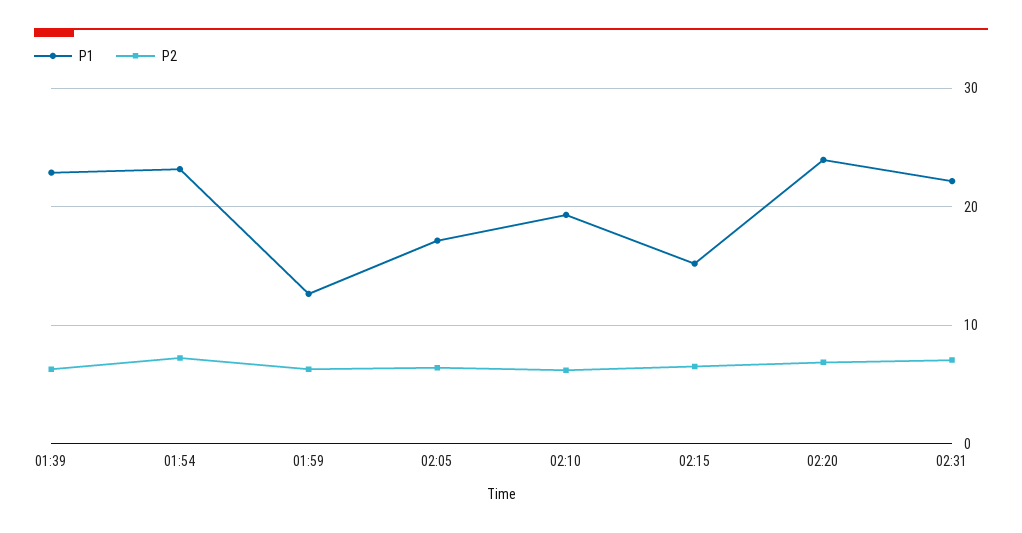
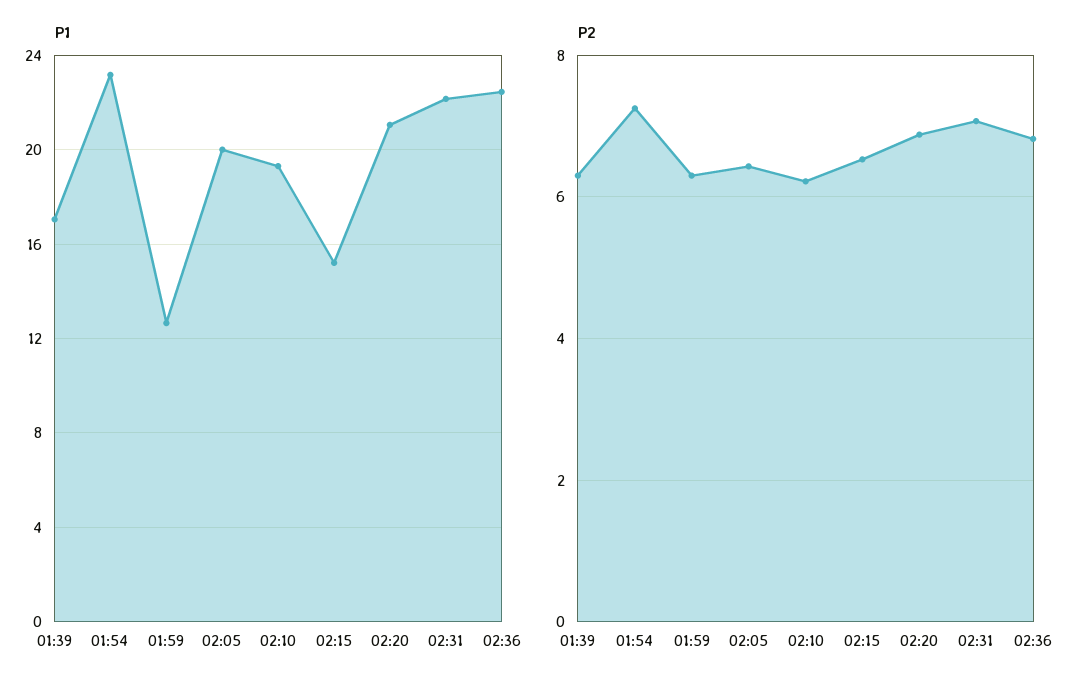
P1, 01:39: 23 -> 17
P1, 02:05: 17 -> 20
P1, 02:20: 24 -> 21
P1, 02:36: none -> 22.5
P2, 02:36: none -> 6.8

